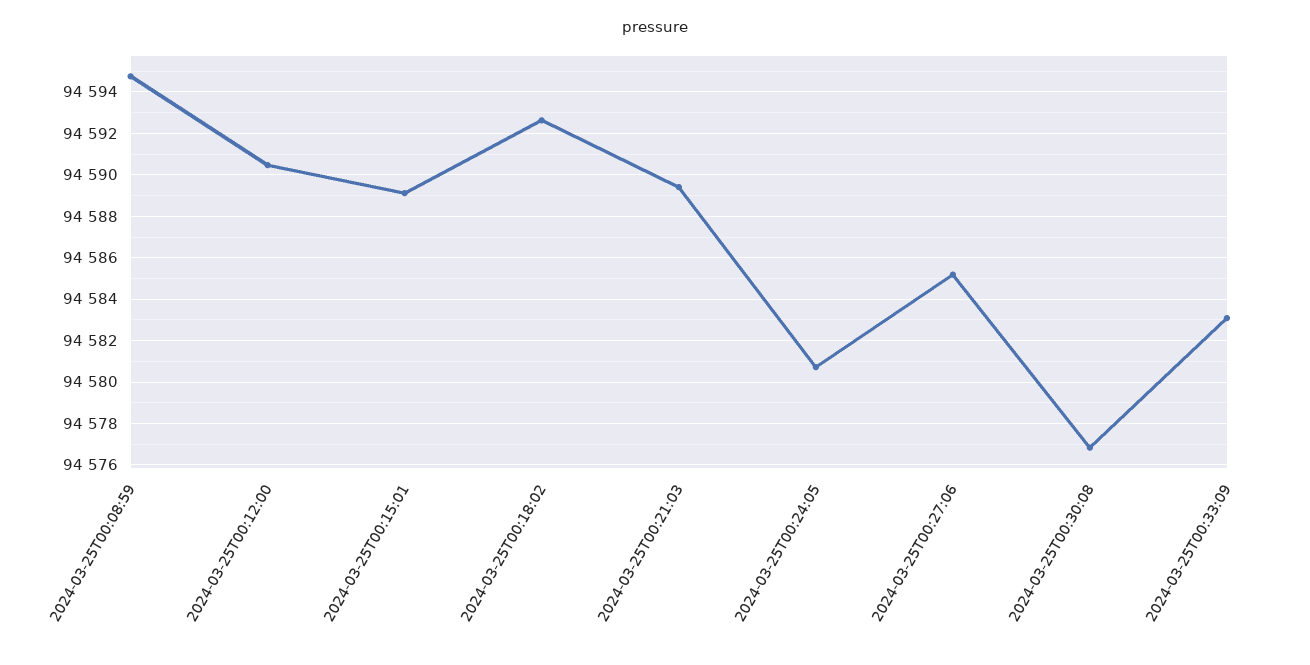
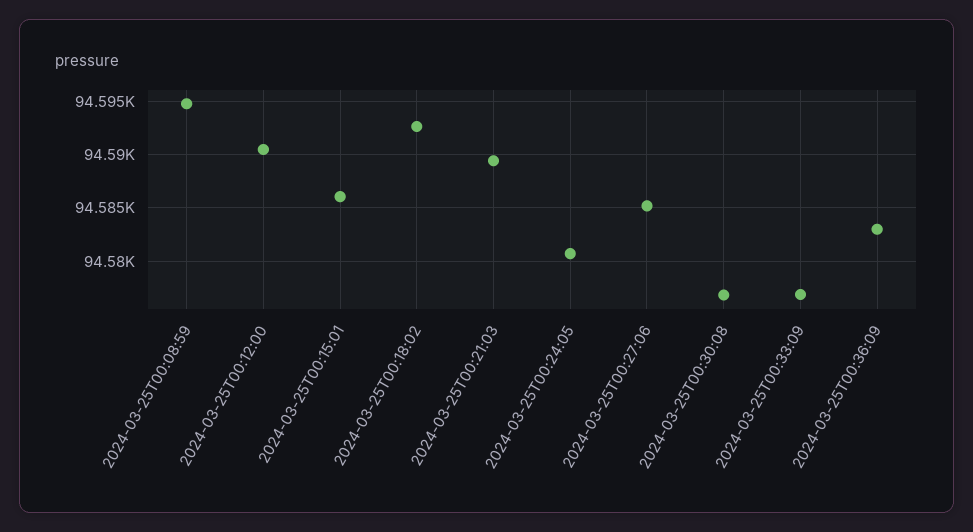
2024-03-25T00:15:01: 94589 -> 94586
2024-03-25T00:33:09: 94583 -> 94577
2024-03-25T00:36:09: none -> 94583

